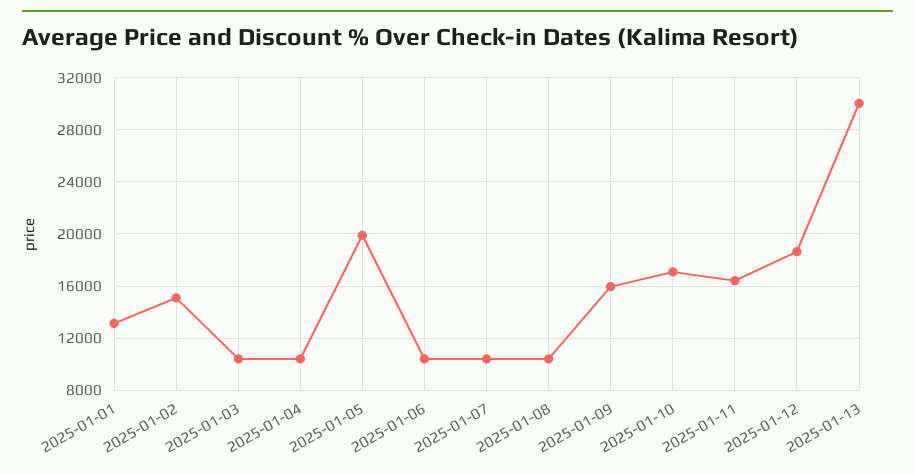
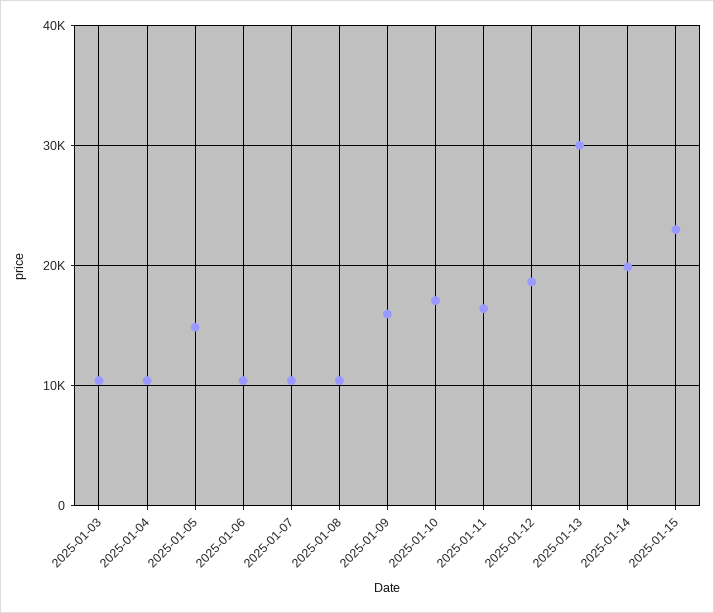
2025-01-01: 13000 -> none
2025-01-02: 15000 -> none
2025-01-05: 20000 -> 15000
2025-01-14: none -> 20000
2025-01-15: none -> 23000

